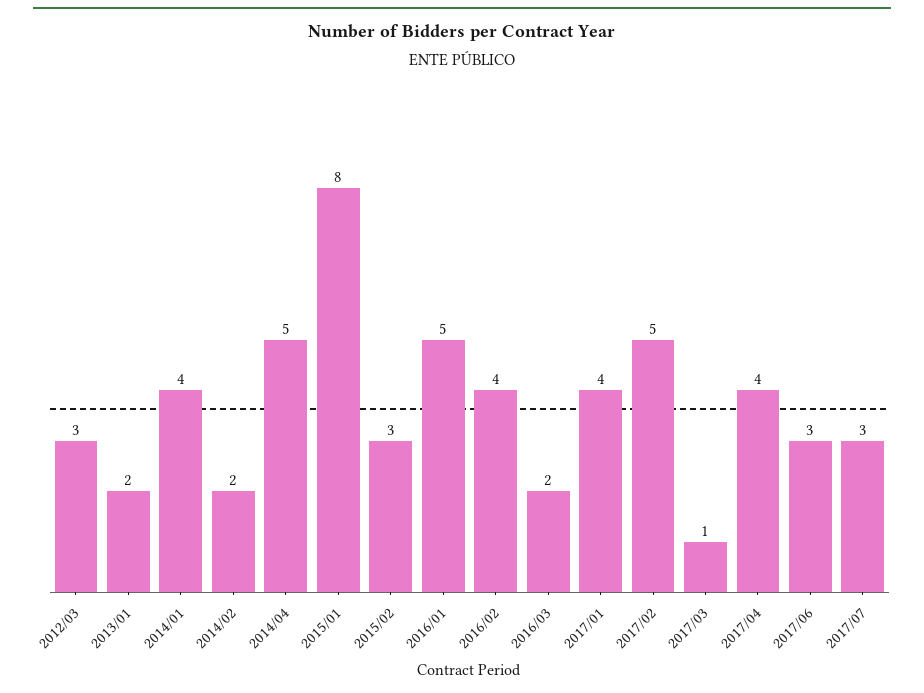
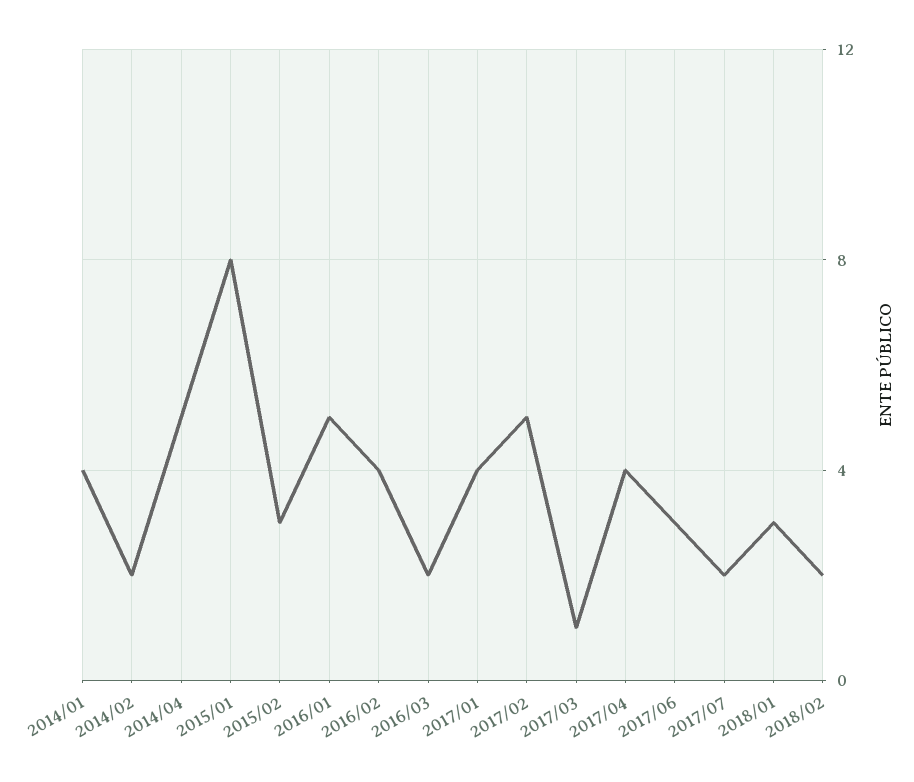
2012/03: 3 -> none
2013/01: 2 -> none
2017/07: 3 -> 2
2018/01: none -> 3
2018/02: none -> 2

